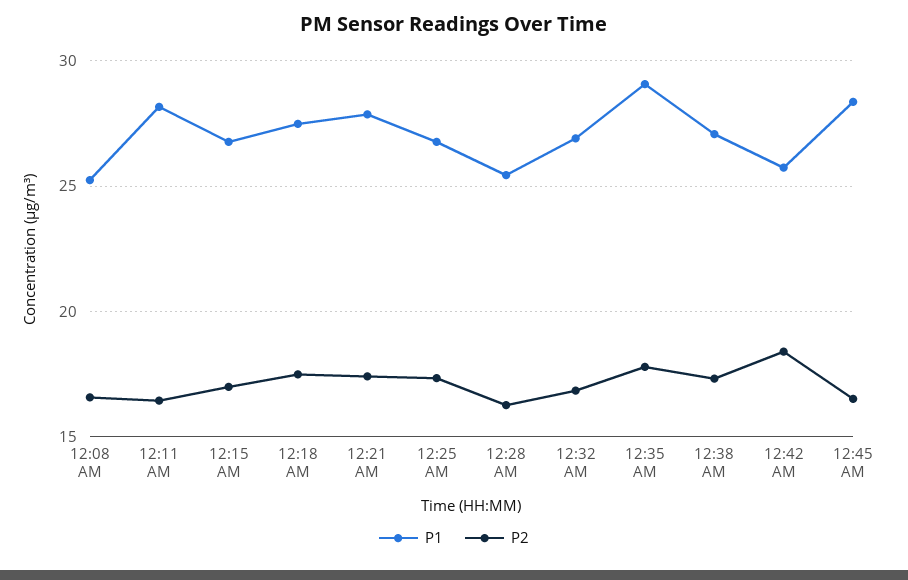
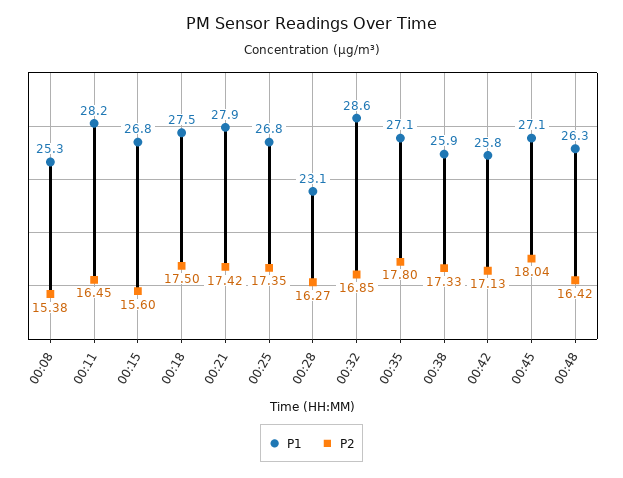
P2, 12:08 AM: 16.5 -> 15.38
P2, 12:15 AM: 17 -> 15.6
P1, 12:28 AM: 25.5 -> 23.1
P1, 12:32 AM: 27 -> 28.6
P1, 12:35 AM: 29 -> 27.1
P1, 12:38 AM: 27 -> 25.9
P2, 12:42 AM: 18.5 -> 17.13
P1, 12:45 AM: 28.5 -> 27.1
P2, 12:45 AM: 16.5 -> 18.04
P1, 00:48: none -> 26.3
P2, 00:48: none -> 16.42

